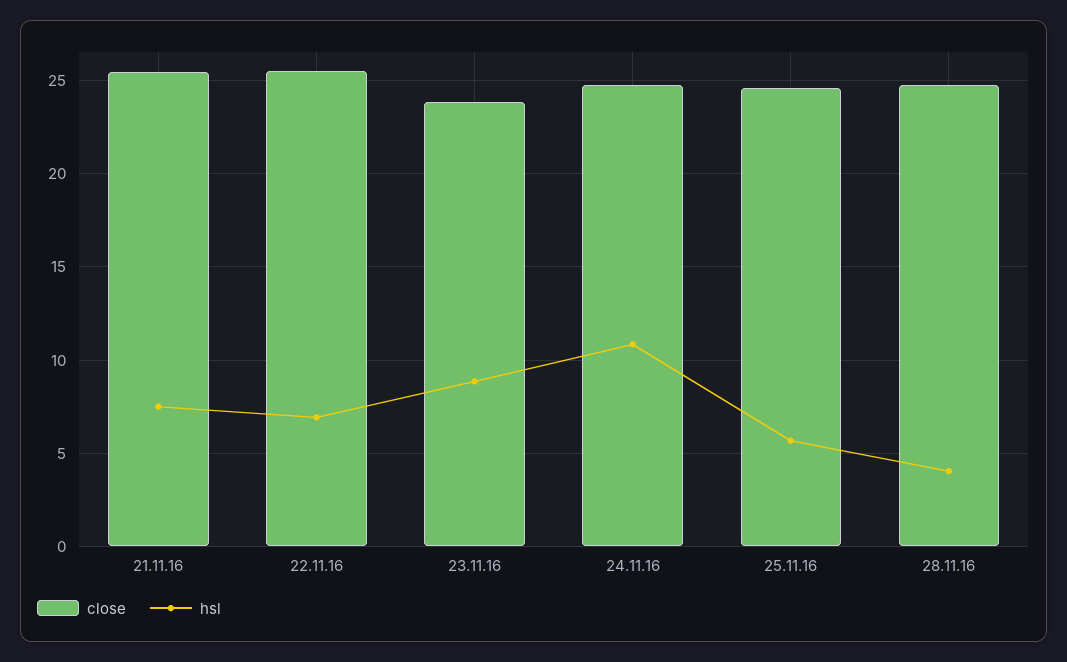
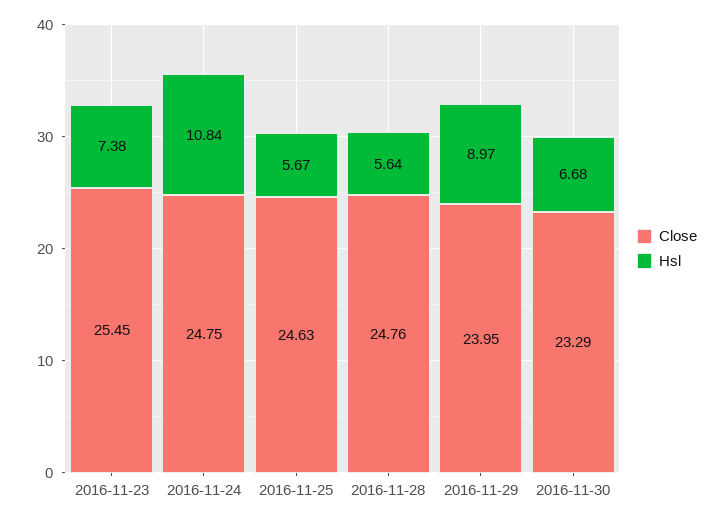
close, 21.11.16: 25.5 -> none
hsl, 21.11.16: 7.5 -> none
close, 22.11.16: 25.5 -> none
hsl, 22.11.16: 7 -> none
close, 23.11.16: 24 -> 25.45
hsl, 23.11.16: 9 -> 7.38
hsl, 28.11.16: 4 -> 5.64
close, 2016-11-29: none -> 23.95
hsl, 2016-11-29: none -> 8.97
close, 2016-11-30: none -> 23.29
hsl, 2016-11-30: none -> 6.68

